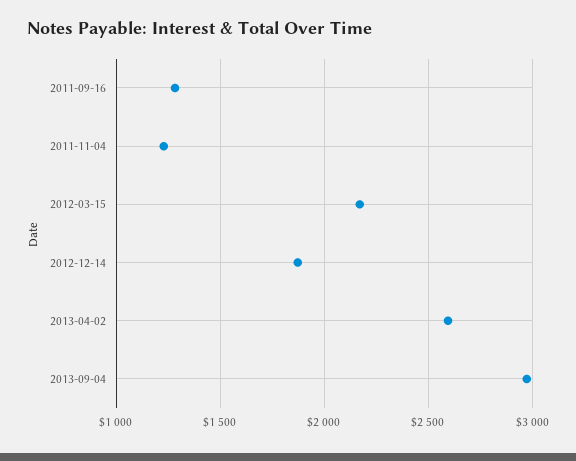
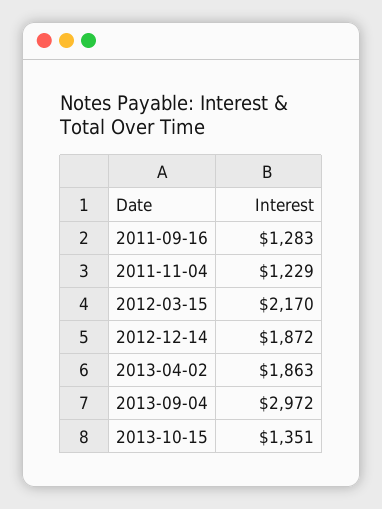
2013-04-02: 2600 -> 1863
2013-10-15: none -> 1351

